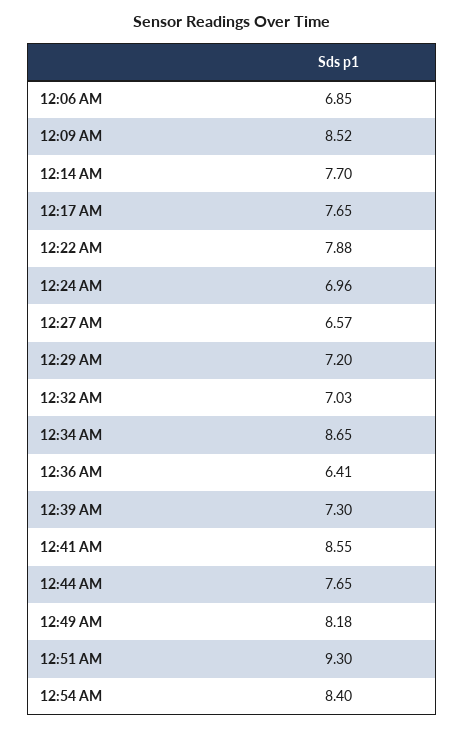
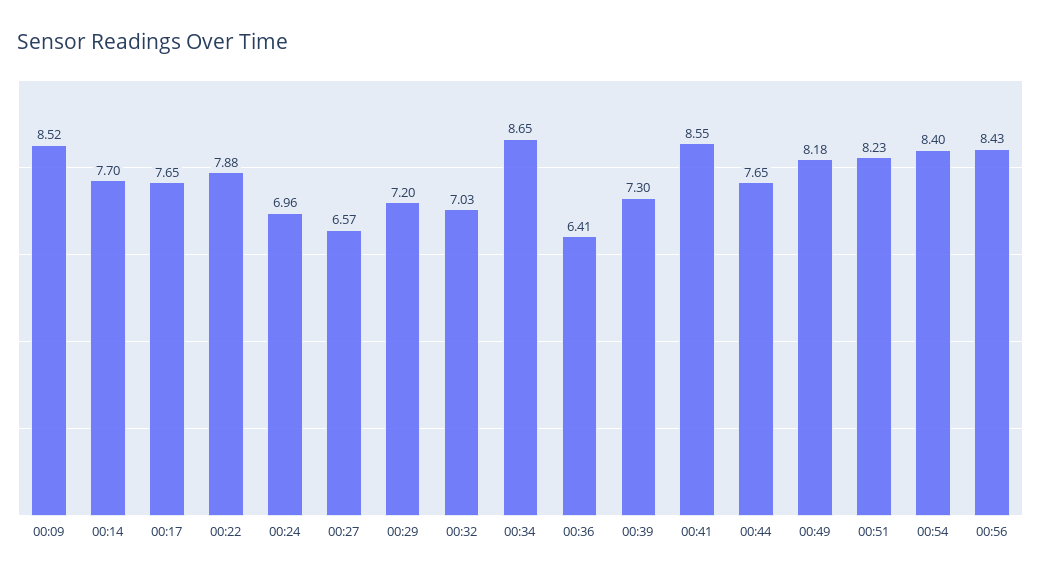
12:06 AM: 6.85 -> none
12:51 AM: 9.3 -> 8.23
00:56: none -> 8.43

